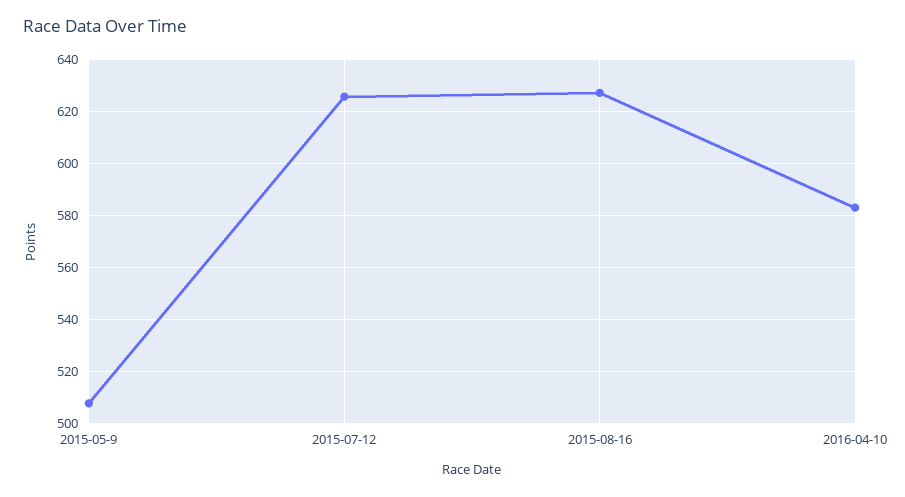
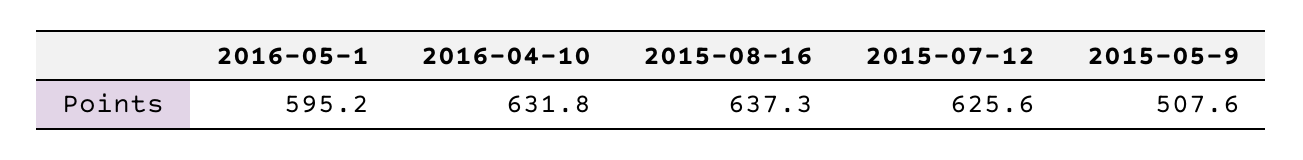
2015-08-16: 627.5 -> 637.3
2016-04-10: 582.5 -> 631.8
2016-05-1: none -> 595.2

